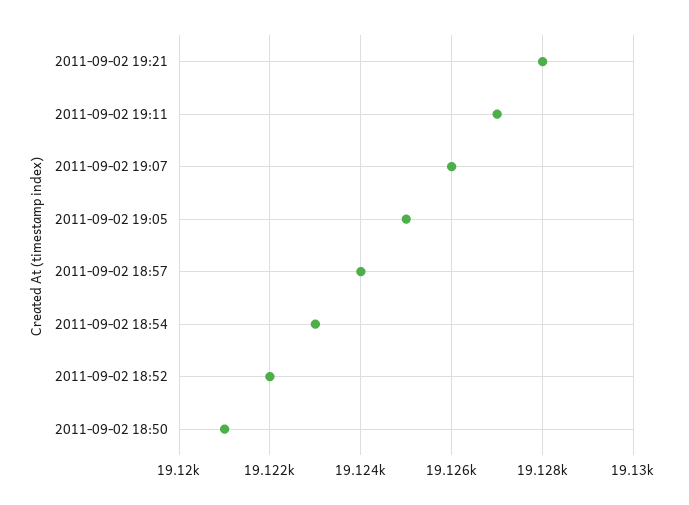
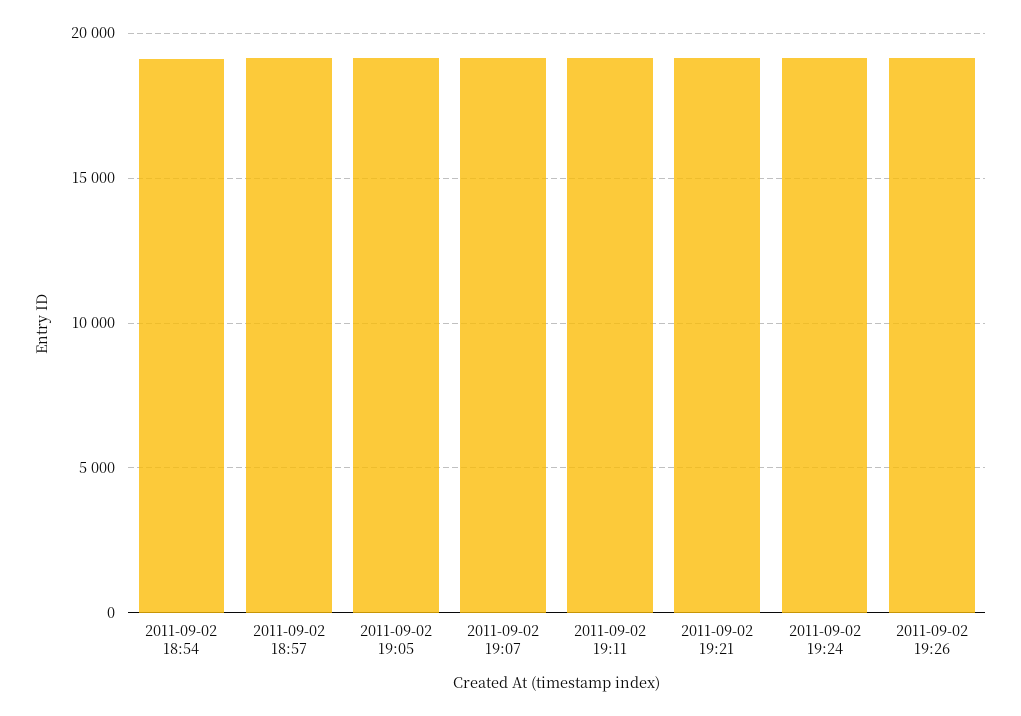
2011-09-02 18:52: 19122 -> none
2011-09-02 18:50: 19121 -> none
2011-09-02 19:24: none -> 19000
2011-09-02 19:26: none -> 19000

